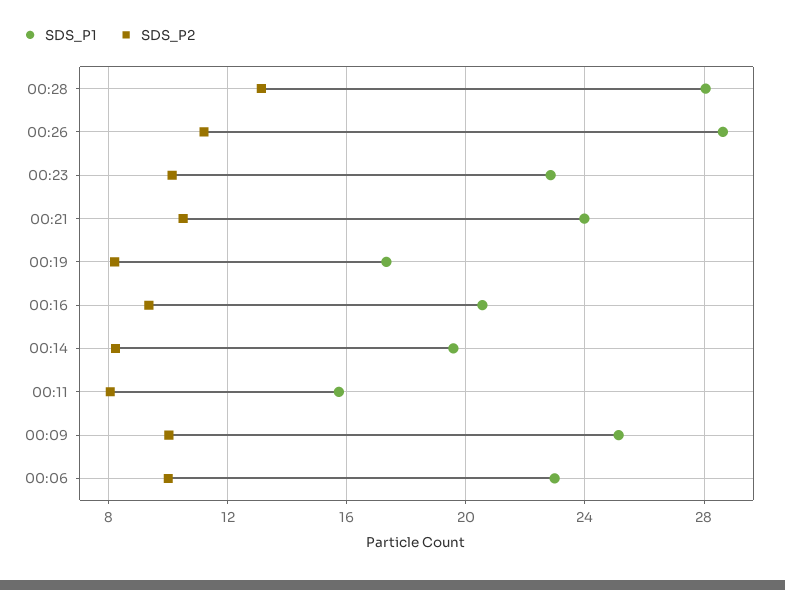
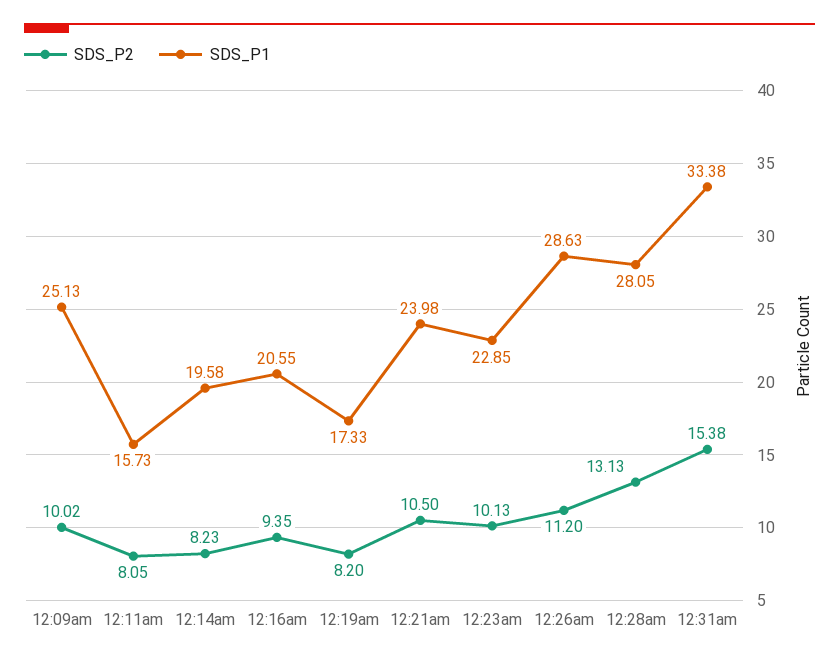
SDS_P1, 00:06: 23 -> none
SDS_P2, 00:06: 10 -> none
SDS_P2, 12:31am: none -> 15.38
SDS_P1, 12:31am: none -> 33.38

